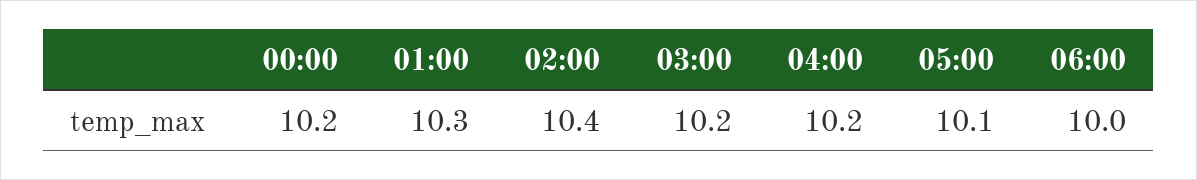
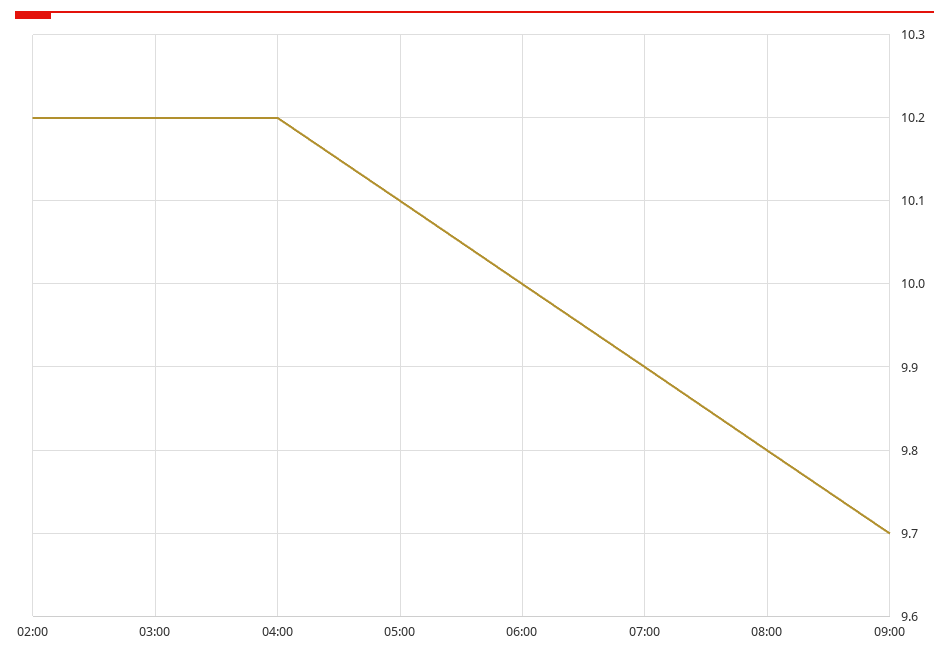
00:00: 10.2 -> none
01:00: 10.3 -> none
02:00: 10.4 -> 10.2
07:00: none -> 9.9
08:00: none -> 9.8
09:00: none -> 9.7

